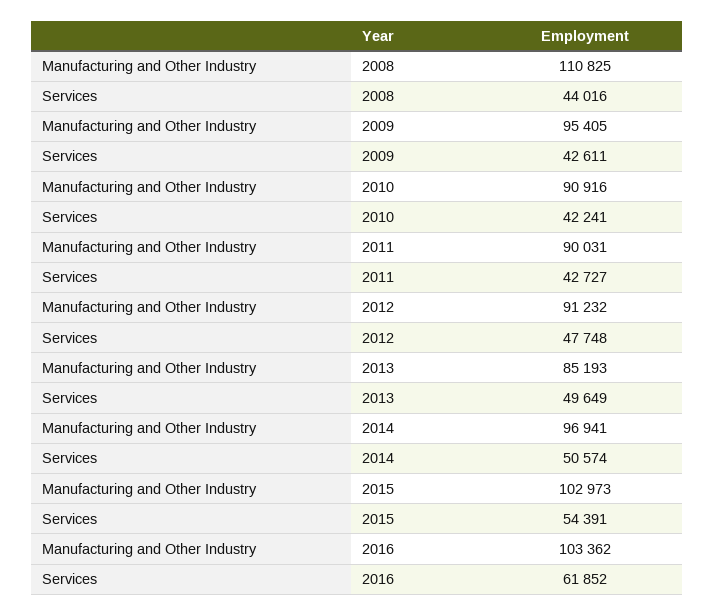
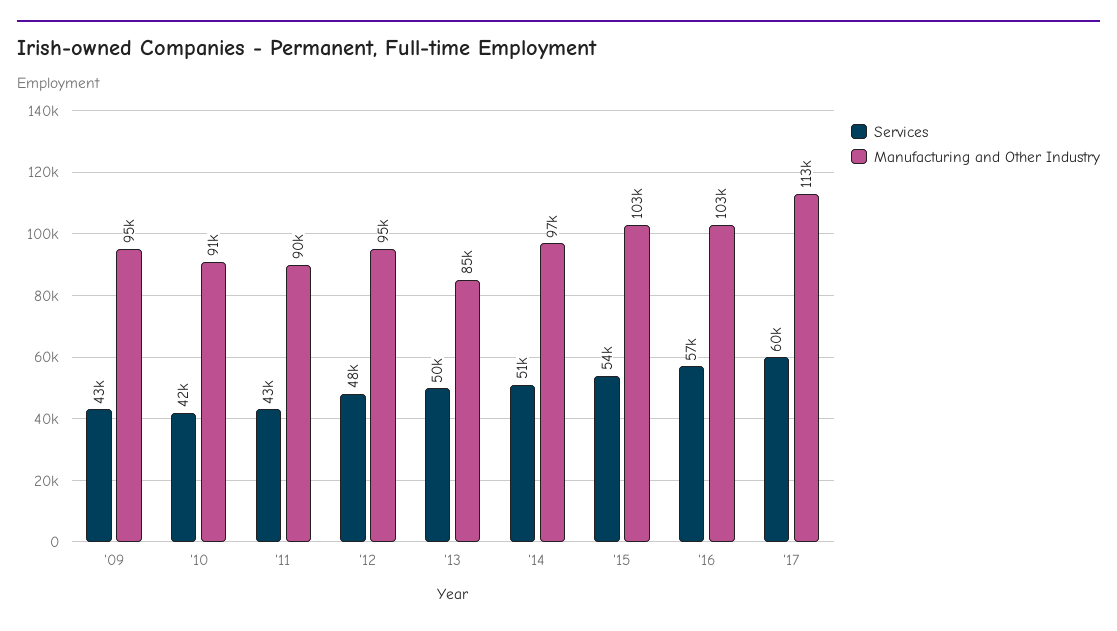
Manufacturing and Other Industry, 2008: 110825 -> none
Services, 2008: 44016 -> none
Manufacturing and Other Industry, 2012: 91232 -> 95000
Services, 2016: 61852 -> 57000
Services, '17: none -> 60000
Manufacturing and Other Industry, '17: none -> 113000

